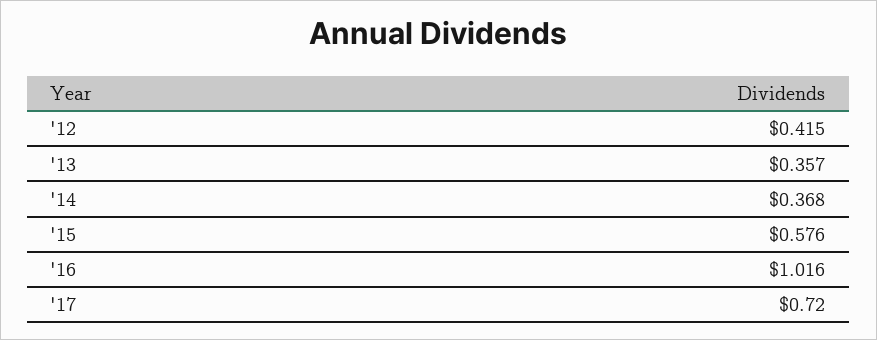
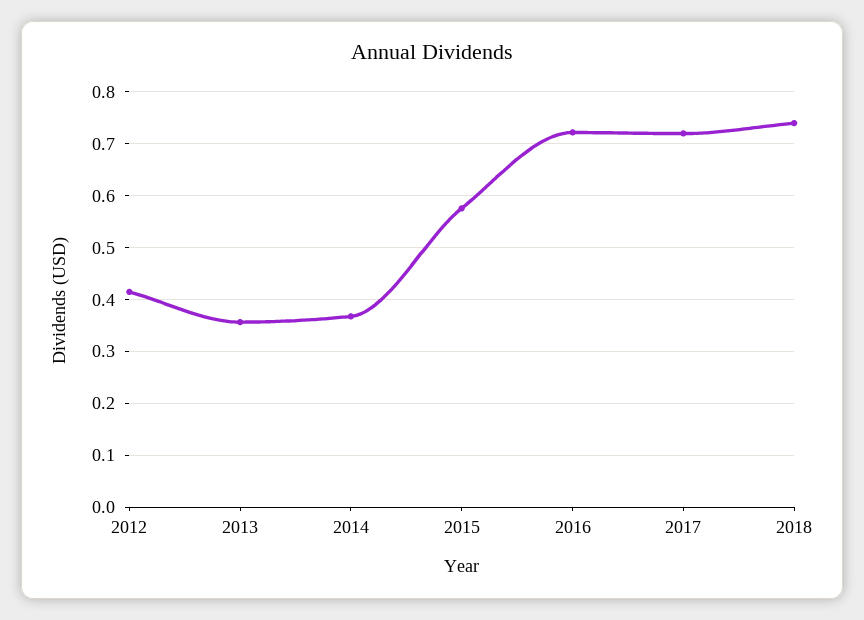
'16: 1.016 -> 0.72
2018: none -> 0.74

